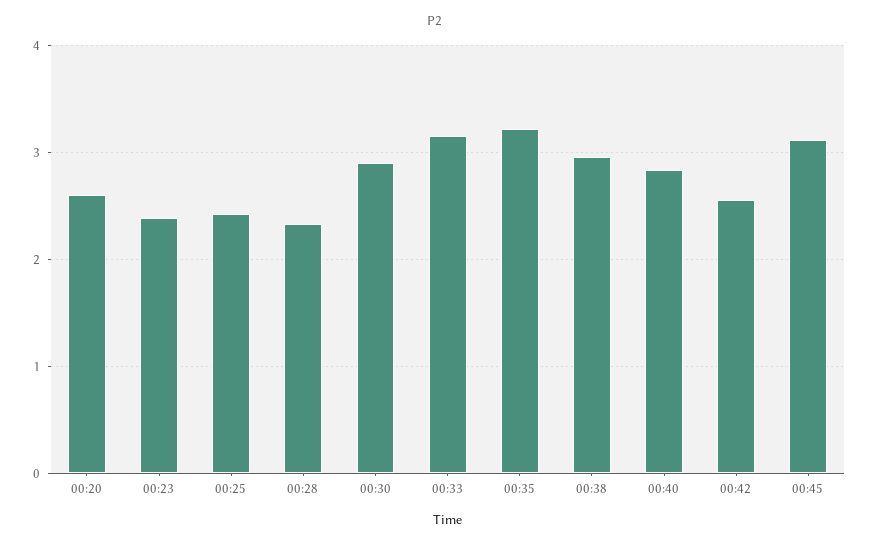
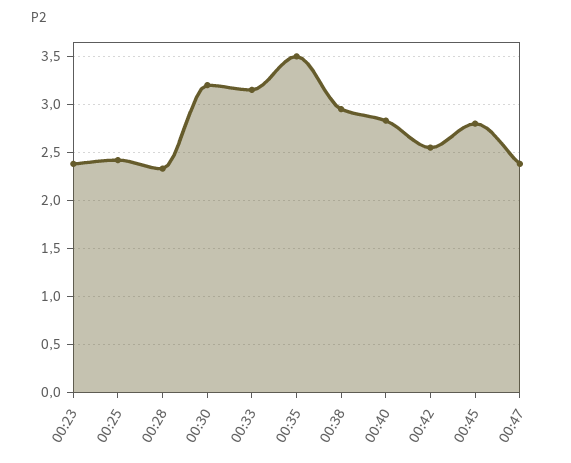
00:20: 2.6 -> none
00:30: 2.9 -> 3.2
00:35: 3.2 -> 3.5
00:45: 3.1 -> 2.8
00:47: none -> 2.4

